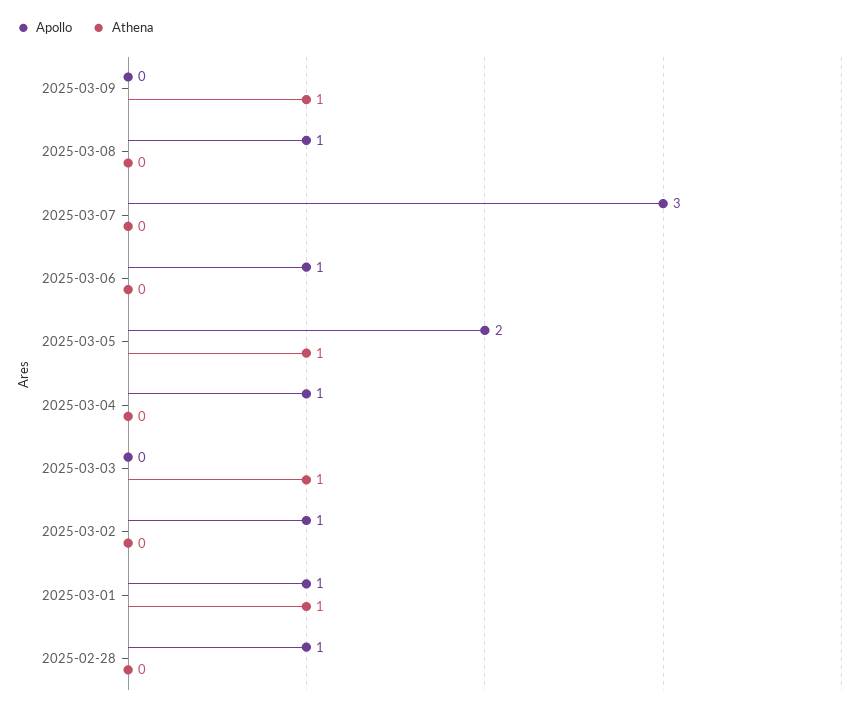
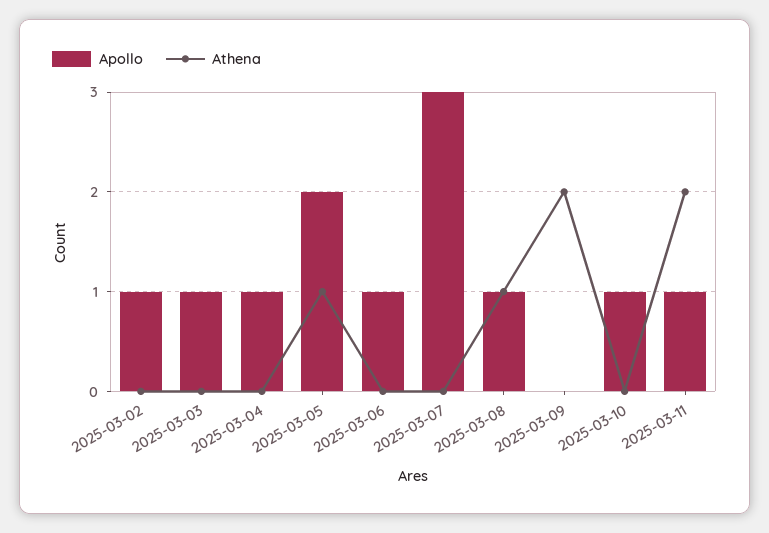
Athena, 2025-03-09: 1 -> 2
Athena, 2025-03-08: 0 -> 1
Apollo, 2025-03-03: 0 -> 1
Athena, 2025-03-03: 1 -> 0
Apollo, 2025-03-01: 1 -> none
Athena, 2025-03-01: 1 -> none
Apollo, 2025-02-28: 1 -> none
Athena, 2025-02-28: 0 -> none
Apollo, 2025-03-10: none -> 1
Athena, 2025-03-10: none -> 0
Apollo, 2025-03-11: none -> 1
Athena, 2025-03-11: none -> 2

